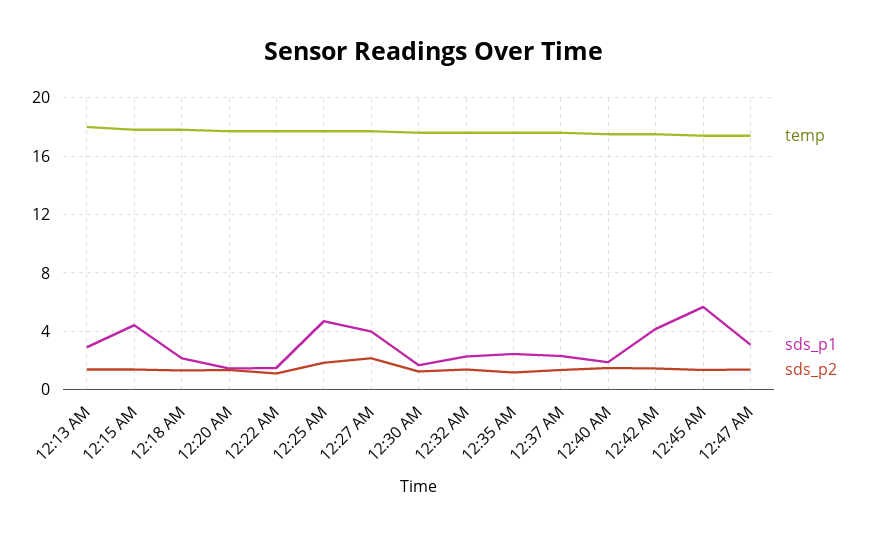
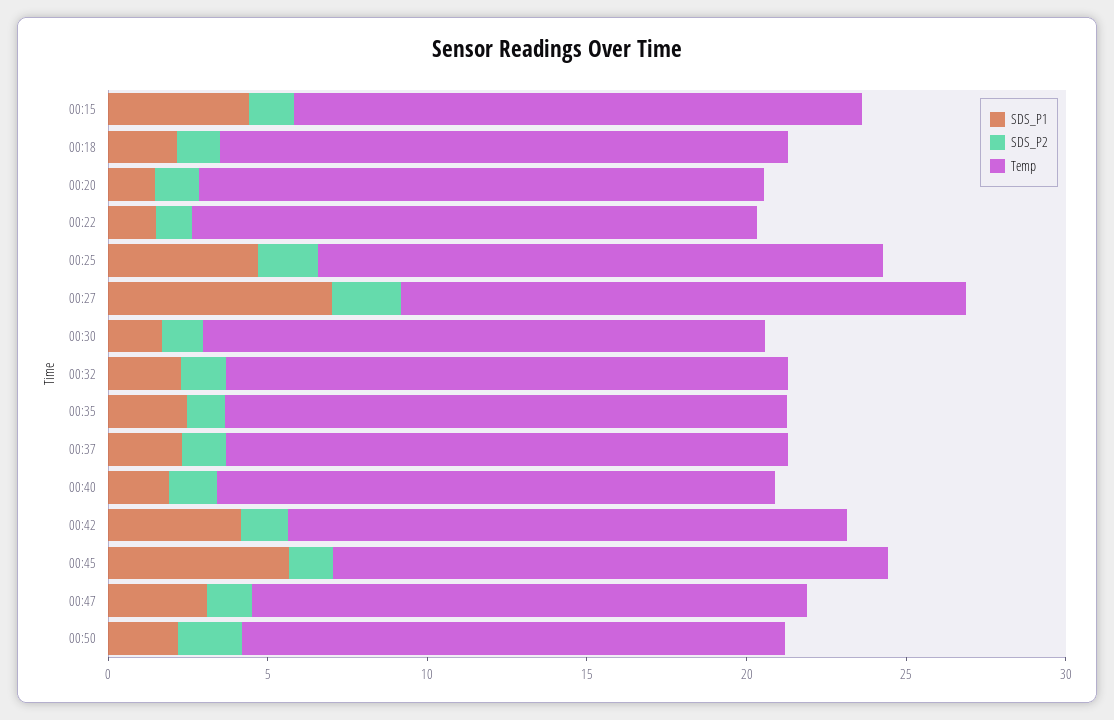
temp, 12:13 AM: 18 -> none
sds_p1, 12:13 AM: 3 -> none
sds_p2, 12:13 AM: 1.5 -> none
sds_p1, 12:27 AM: 4 -> 7
sds_p1, 00:50: none -> 2
sds_p2, 00:50: none -> 2
temp, 00:50: none -> 17

